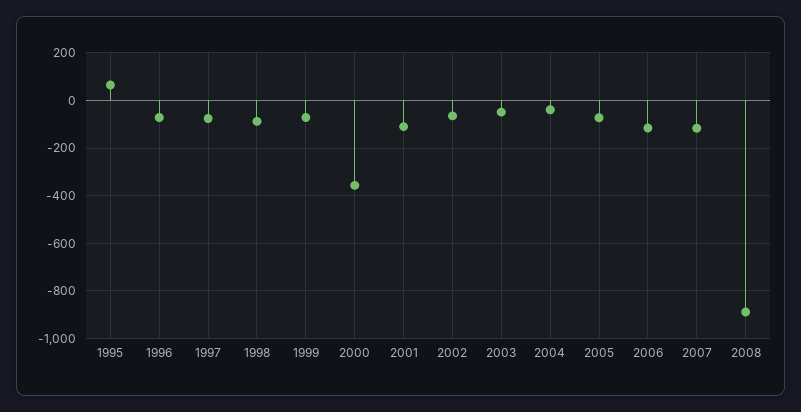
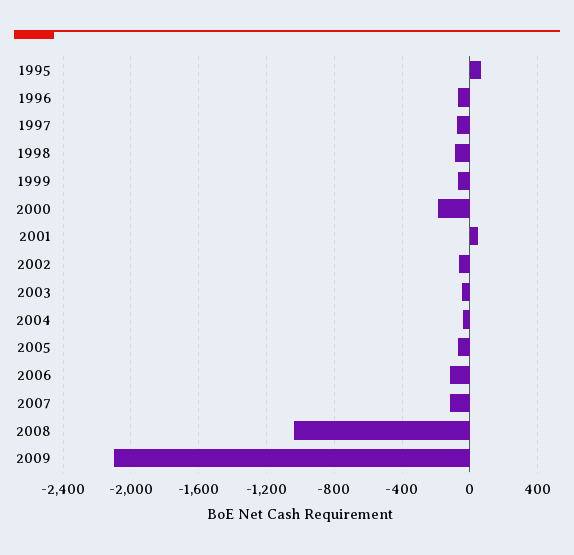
2000: -350 -> -200
2001: -100 -> 50
2008: -900 -> -1050
2009: none -> -2100

